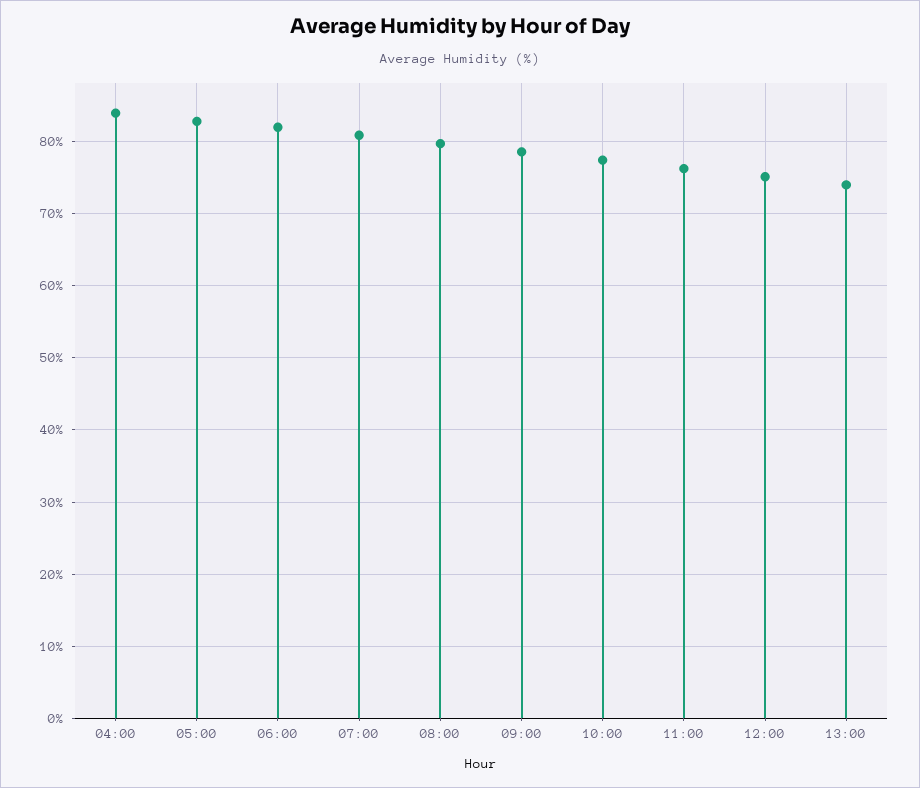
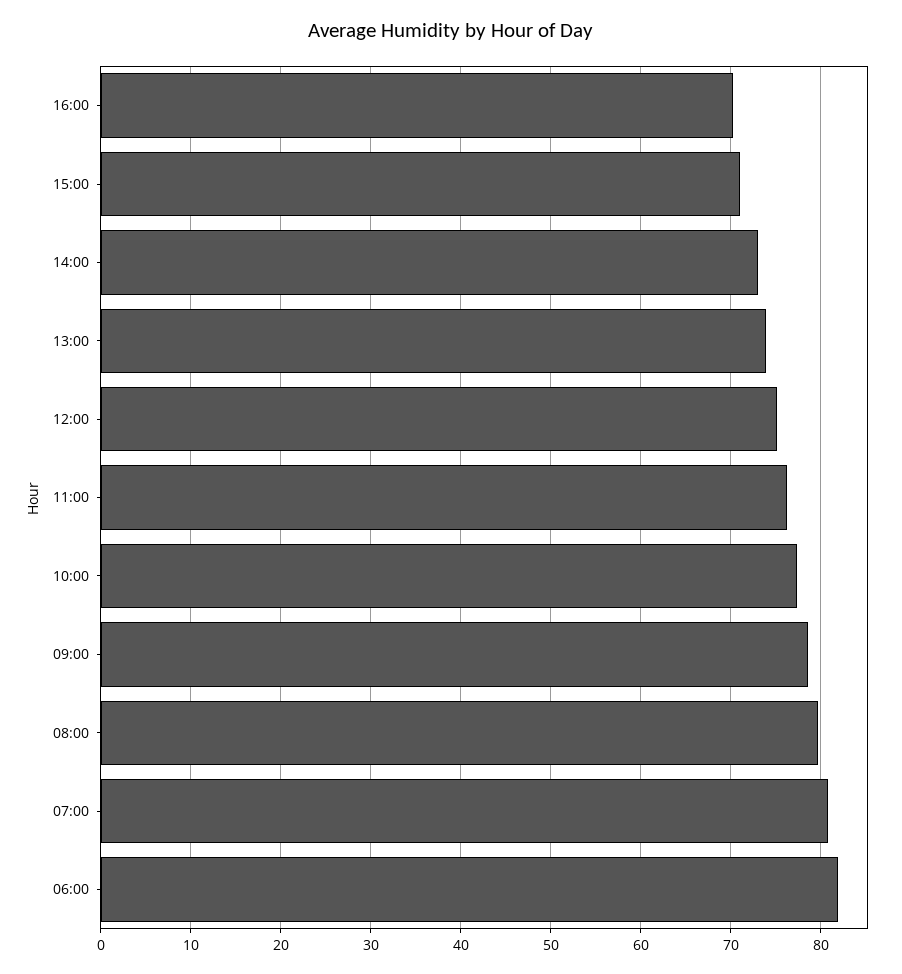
04:00: 84 -> none
05:00: 83 -> none
16:00: none -> 70
15:00: none -> 71
14:00: none -> 73

